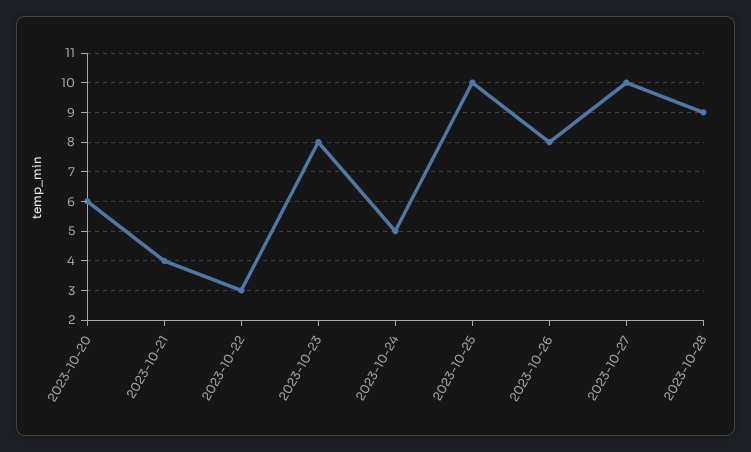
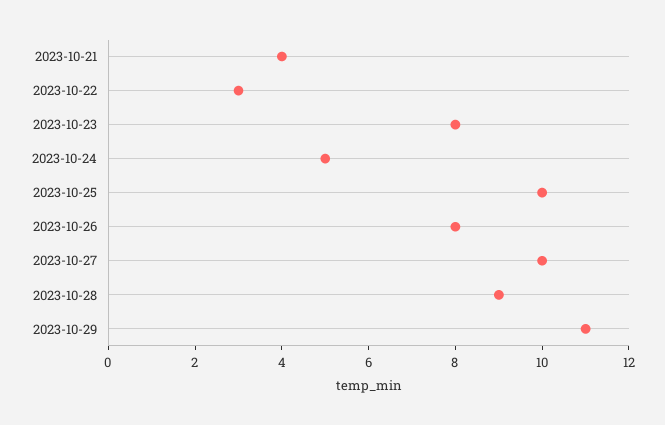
2023-10-20: 6 -> none
2023-10-29: none -> 11

